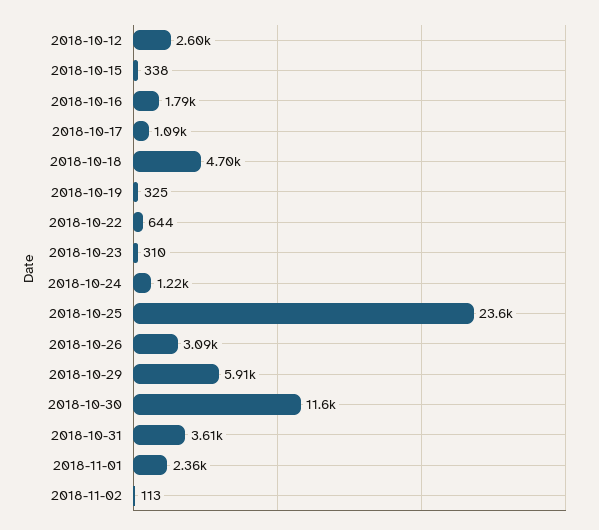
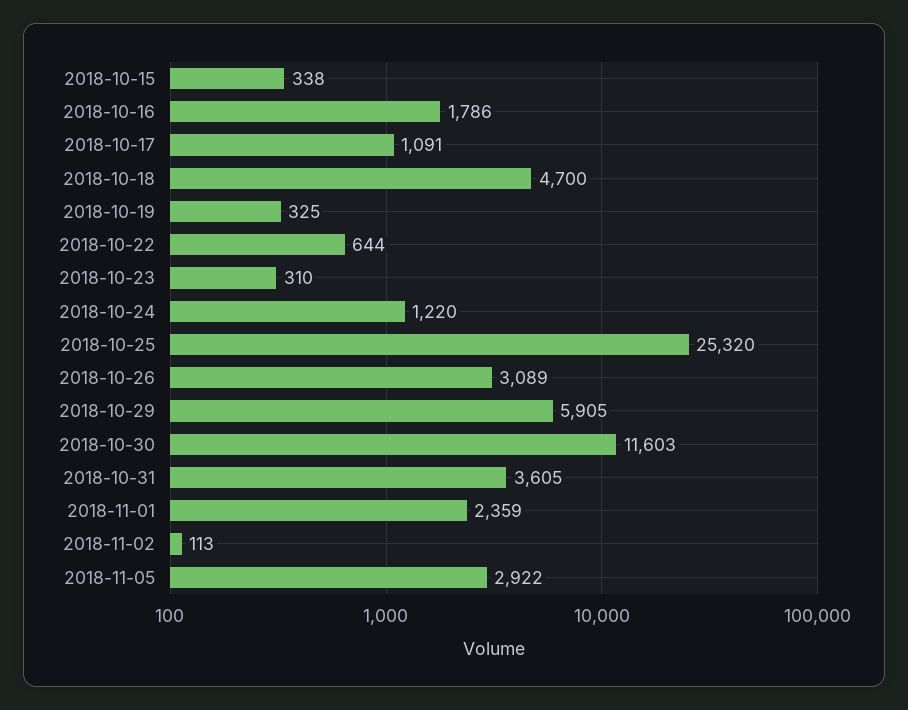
2018-10-12: 2600 -> none
2018-10-25: 23600 -> 25320
2018-11-05: none -> 2922

